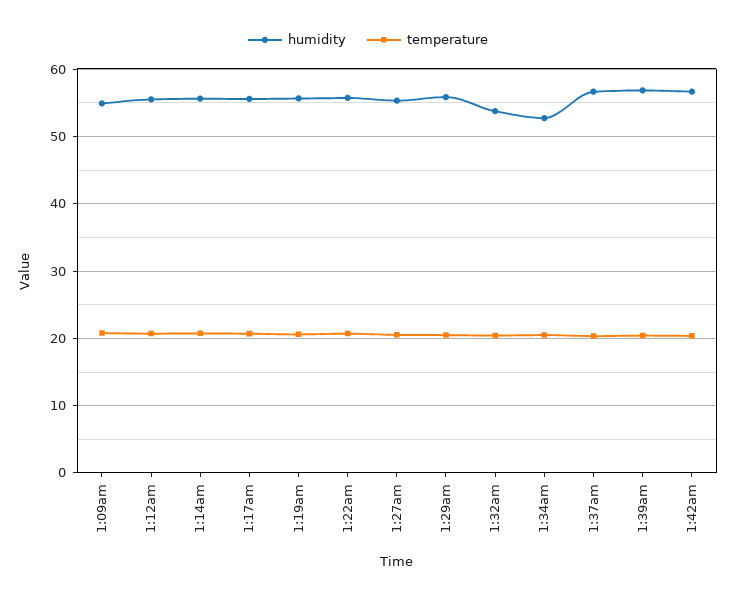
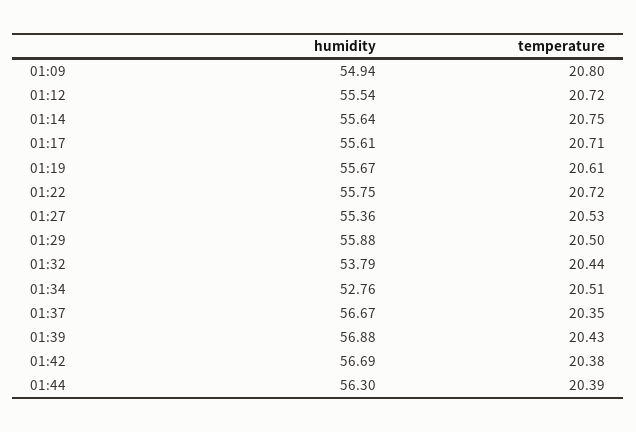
humidity, 01:44: none -> 56.3
temperature, 01:44: none -> 20.39

